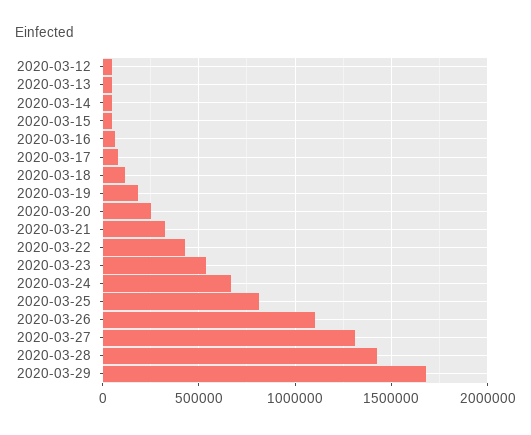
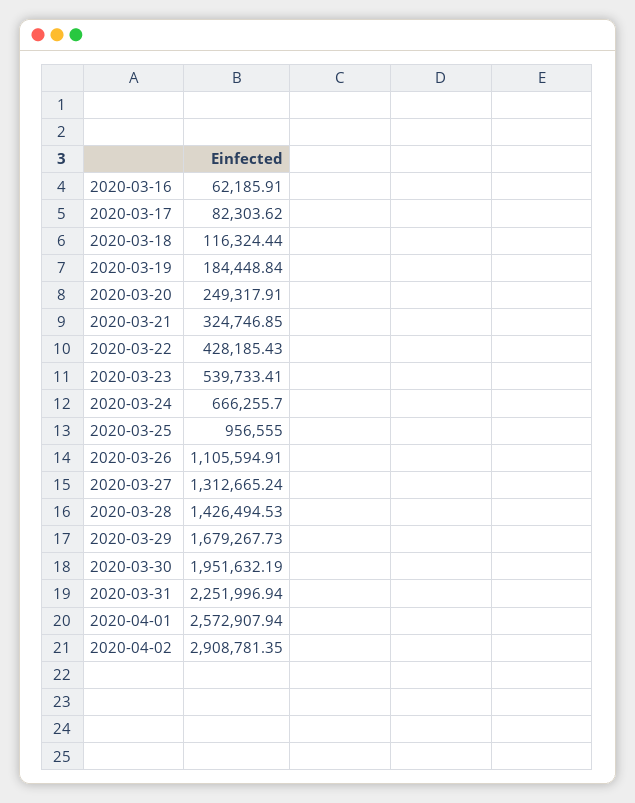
2020-03-12: 50000 -> none
2020-03-13: 50000 -> none
2020-03-14: 50000 -> none
2020-03-15: 50000 -> none
2020-03-25: 800000 -> 956555
2020-03-30: none -> 1951632.19
2020-03-31: none -> 2251996.94
2020-04-01: none -> 2572907.94
2020-04-02: none -> 2908781.35

